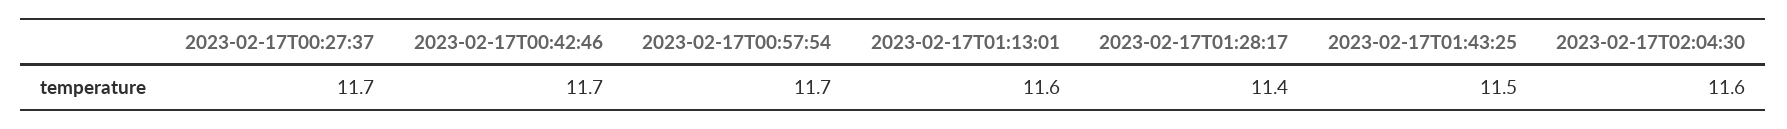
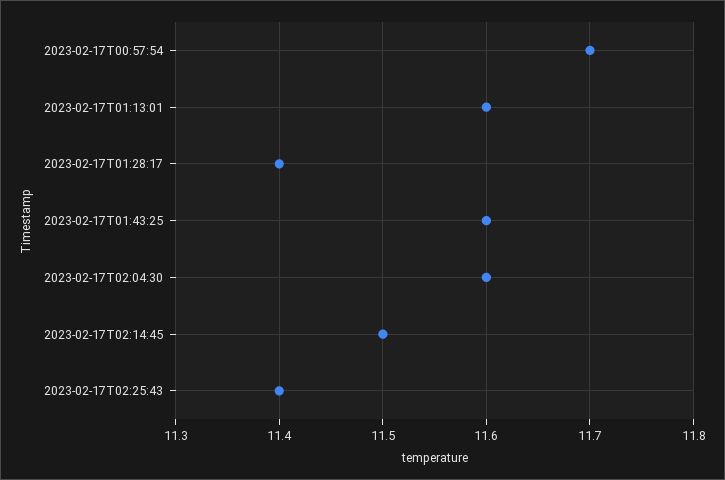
2023-02-17T00:27:37: 11.7 -> none
2023-02-17T00:42:46: 11.7 -> none
2023-02-17T01:43:25: 11.5 -> 11.6
2023-02-17T02:14:45: none -> 11.5
2023-02-17T02:25:43: none -> 11.4

